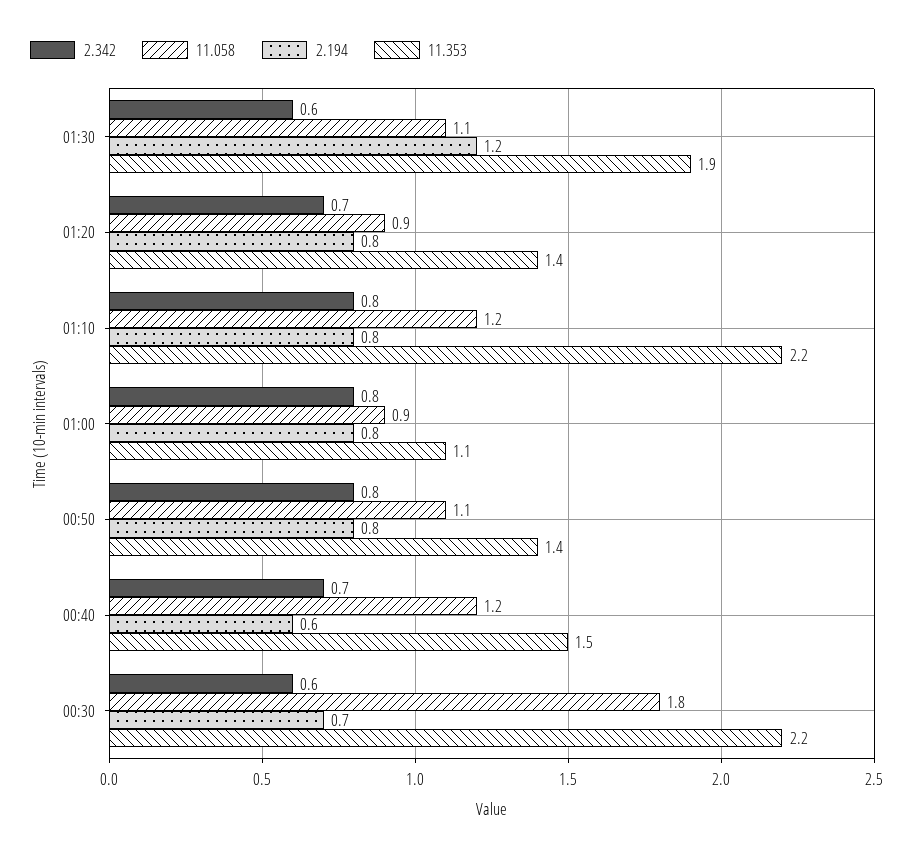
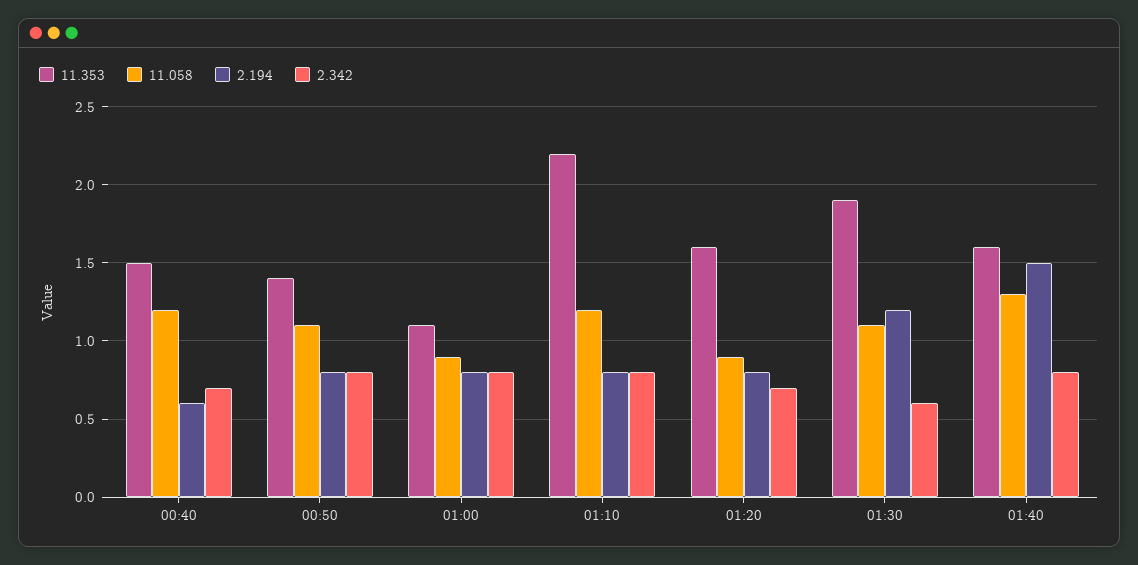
11.353, 01:20: 1.4 -> 1.6
2.342, 00:30: 0.6 -> none
11.058, 00:30: 1.8 -> none
2.194, 00:30: 0.7 -> none
11.353, 00:30: 2.2 -> none
11.353, 01:40: none -> 1.6
11.058, 01:40: none -> 1.3
2.194, 01:40: none -> 1.5
2.342, 01:40: none -> 0.8

